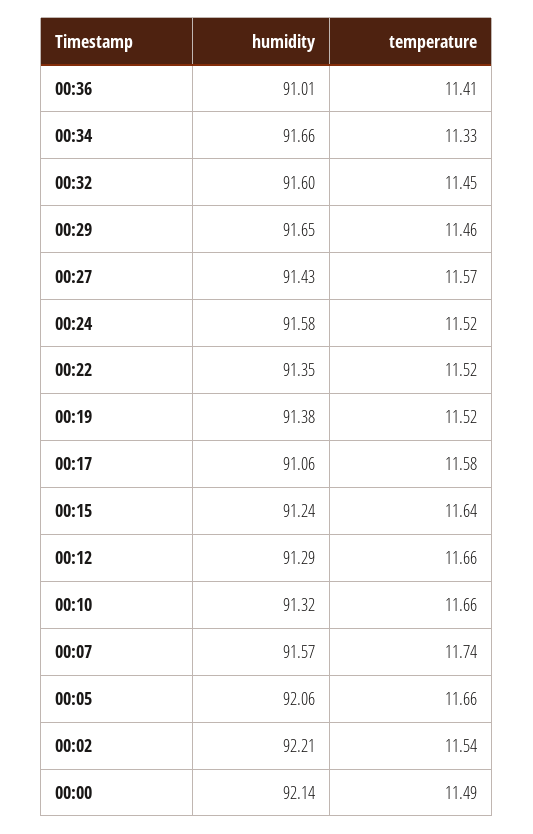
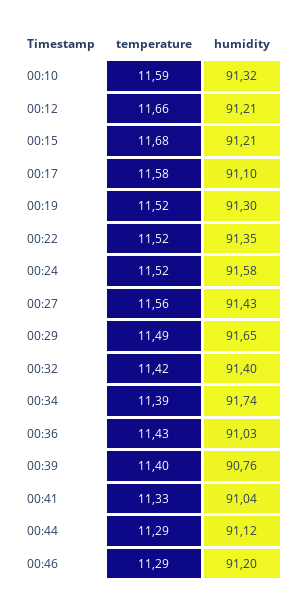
humidity, 00:36: 91.01 -> 91.03
temperature, 00:36: 11.41 -> 11.43
humidity, 00:34: 91.66 -> 91.74
temperature, 00:34: 11.33 -> 11.39
humidity, 00:32: 91.6 -> 91.4
temperature, 00:32: 11.45 -> 11.42
temperature, 00:29: 11.46 -> 11.49
temperature, 00:27: 11.57 -> 11.56
humidity, 00:19: 91.38 -> 91.3
humidity, 00:17: 91.06 -> 91.1
humidity, 00:15: 91.24 -> 91.21
temperature, 00:15: 11.64 -> 11.68
humidity, 00:12: 91.29 -> 91.21
temperature, 00:10: 11.66 -> 11.59
humidity, 00:07: 91.57 -> none
temperature, 00:07: 11.74 -> none
humidity, 00:05: 92.06 -> none
temperature, 00:05: 11.66 -> none
humidity, 00:02: 92.21 -> none
temperature, 00:02: 11.54 -> none
humidity, 00:00: 92.14 -> none
temperature, 00:00: 11.49 -> none
temperature, 00:39: none -> 11.4
humidity, 00:39: none -> 90.76
temperature, 00:41: none -> 11.33
humidity, 00:41: none -> 91.04
temperature, 00:44: none -> 11.29
humidity, 00:44: none -> 91.12
temperature, 00:46: none -> 11.29
humidity, 00:46: none -> 91.2

